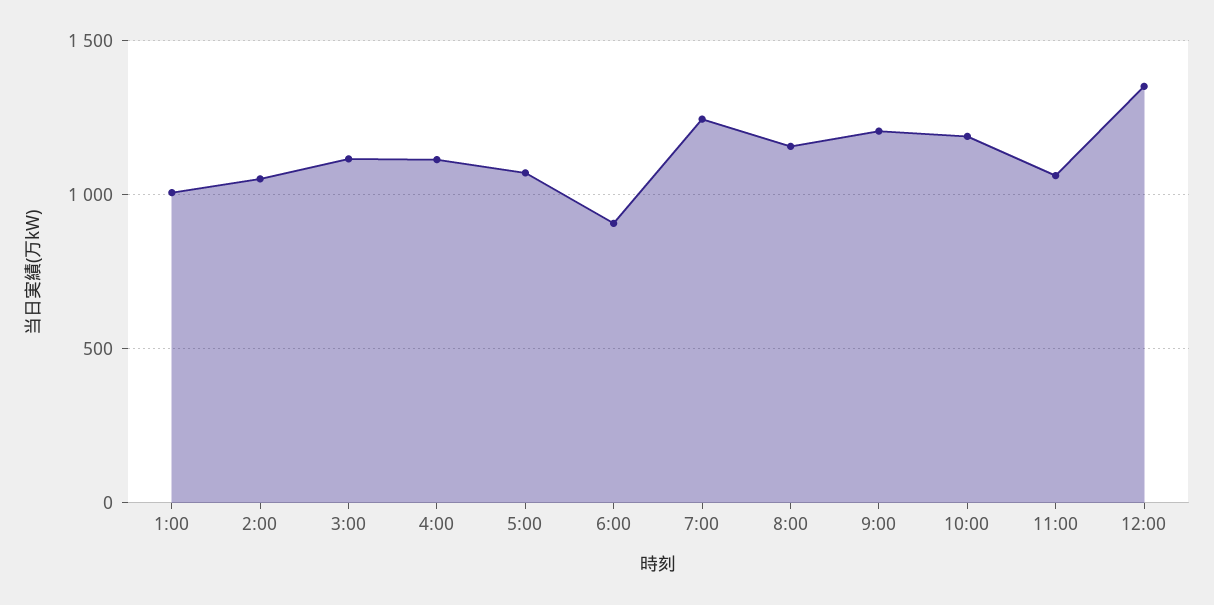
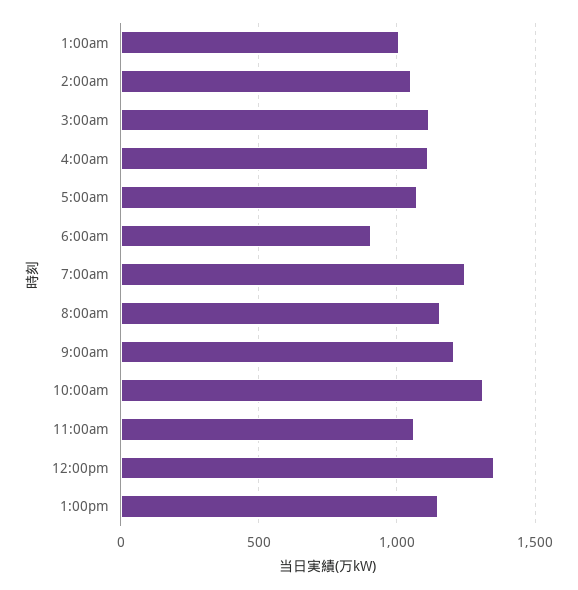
10:00: 1200 -> 1300
1:00pm: none -> 1150

